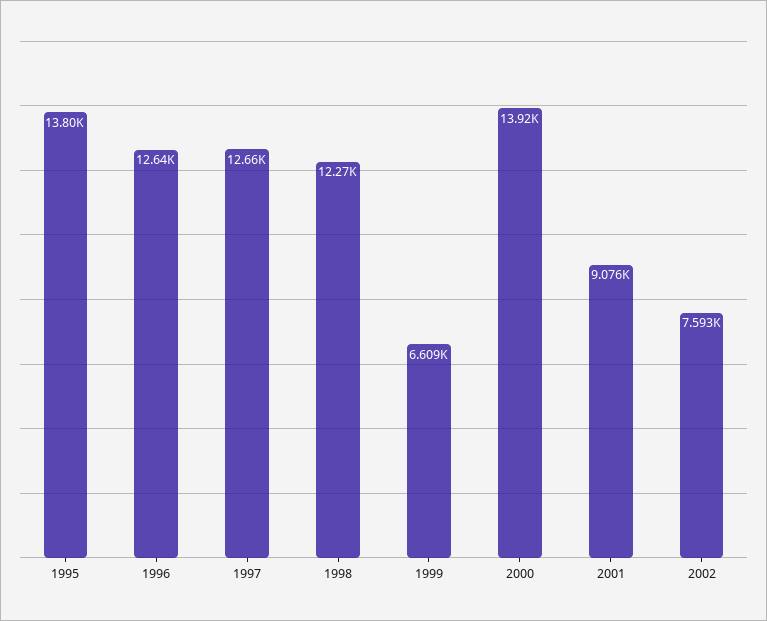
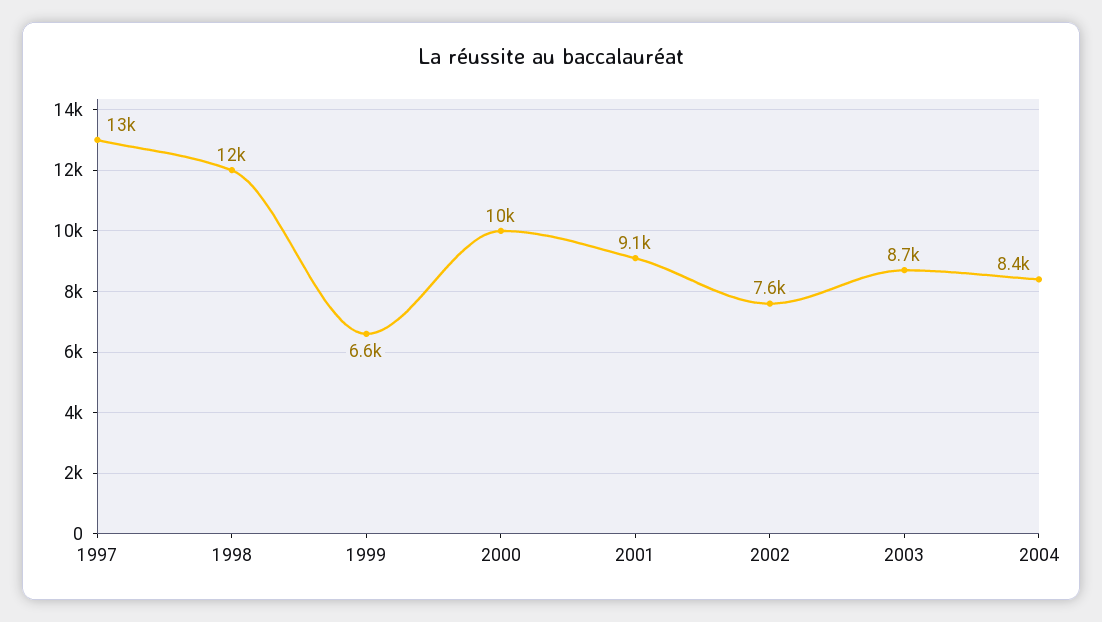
1995: 13800 -> none
1996: 12640 -> none
2000: 13920 -> 10000
2003: none -> 8700
2004: none -> 8400

